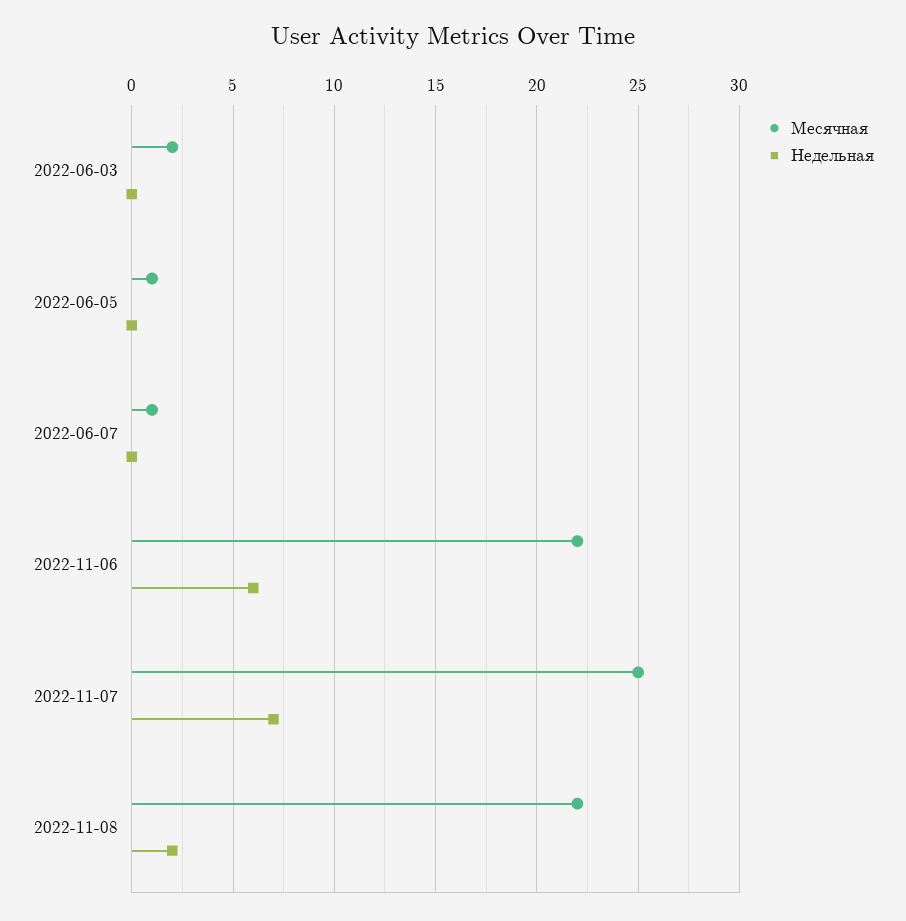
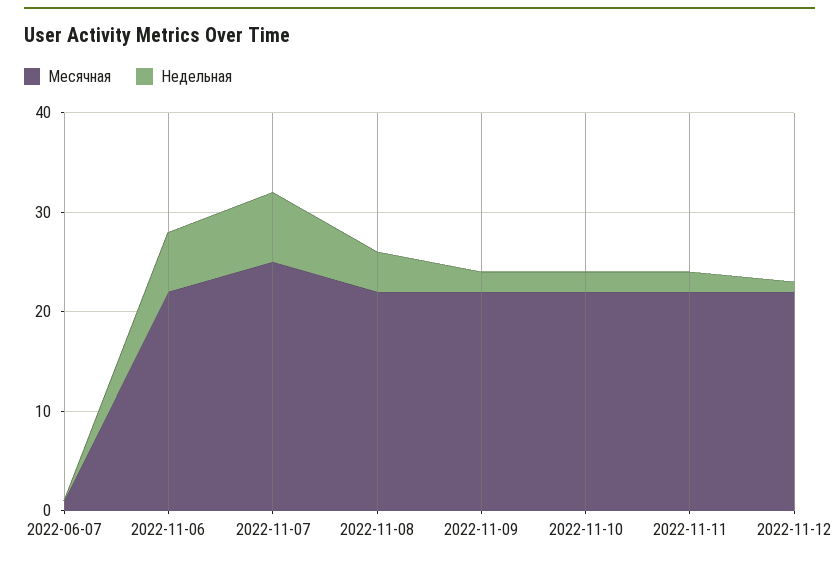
Месячная, 2022-06-03: 2 -> none
Недельная, 2022-06-03: 0 -> none
Месячная, 2022-06-05: 1 -> none
Недельная, 2022-06-05: 0 -> none
Недельная, 2022-11-08: 2 -> 4
Месячная, 2022-11-09: none -> 22
Недельная, 2022-11-09: none -> 2
Месячная, 2022-11-10: none -> 22
Недельная, 2022-11-10: none -> 2
Месячная, 2022-11-11: none -> 22
Недельная, 2022-11-11: none -> 2
Месячная, 2022-11-12: none -> 22
Недельная, 2022-11-12: none -> 1

